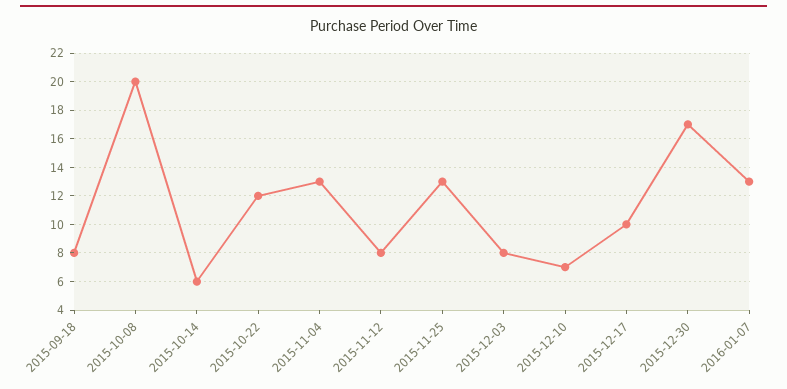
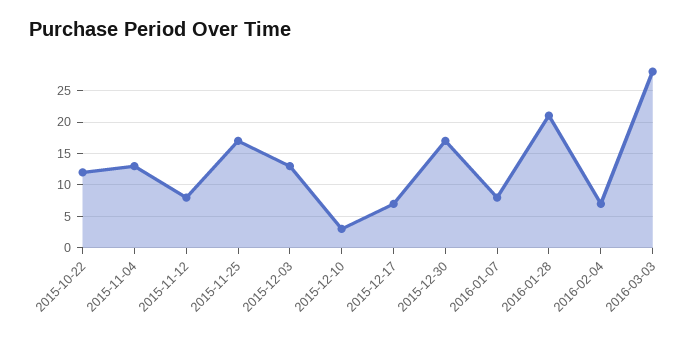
2015-09-18: 8 -> none
2015-10-08: 20 -> none
2015-10-14: 6 -> none
2015-11-25: 13 -> 17
2015-12-03: 8 -> 13
2015-12-10: 7 -> 3
2015-12-17: 10 -> 7
2016-01-07: 13 -> 8
2016-01-28: none -> 21
2016-02-04: none -> 7
2016-03-03: none -> 28

